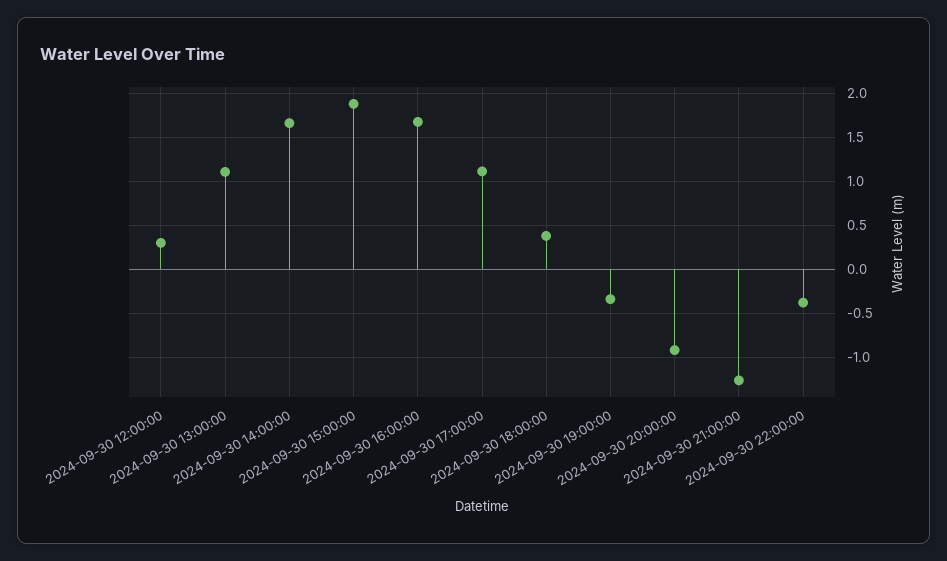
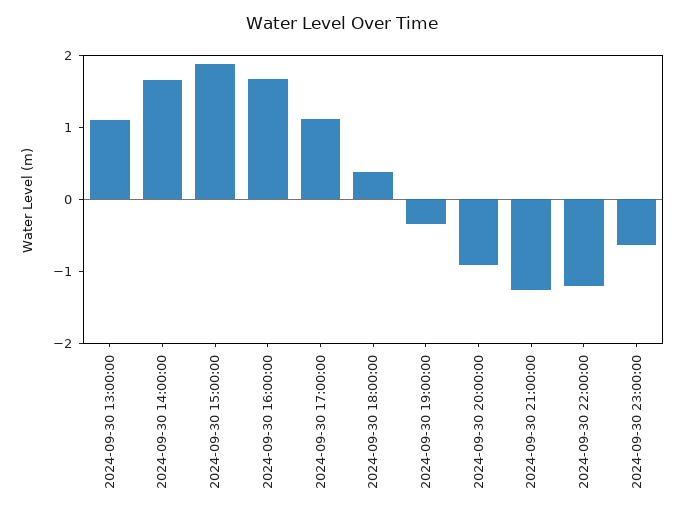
2024-09-30 12:00:00: 0.3 -> none
2024-09-30 22:00:00: -0.4 -> -1.2
2024-09-30 23:00:00: none -> -0.6

